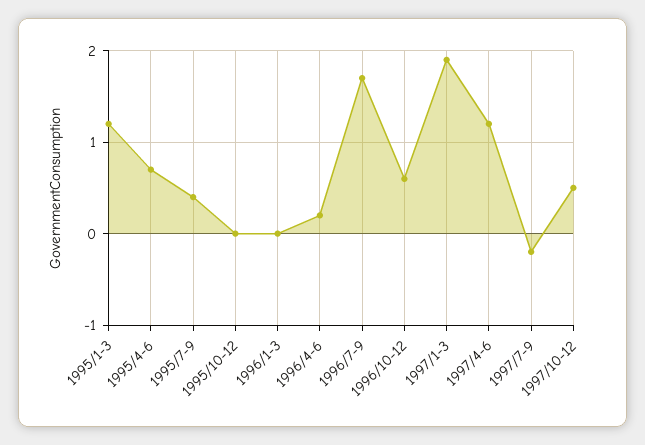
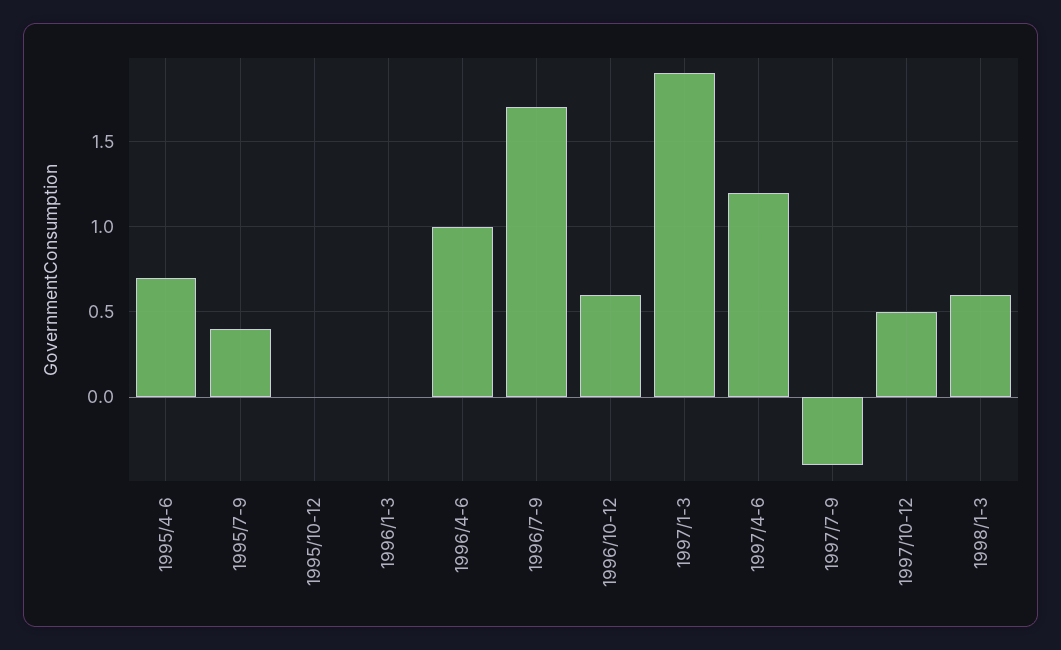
1995/1-3: 1.2 -> none
1996/4-6: 0.2 -> 1
1997/7-9: -0.2 -> -0.4
1998/1-3: none -> 0.6

